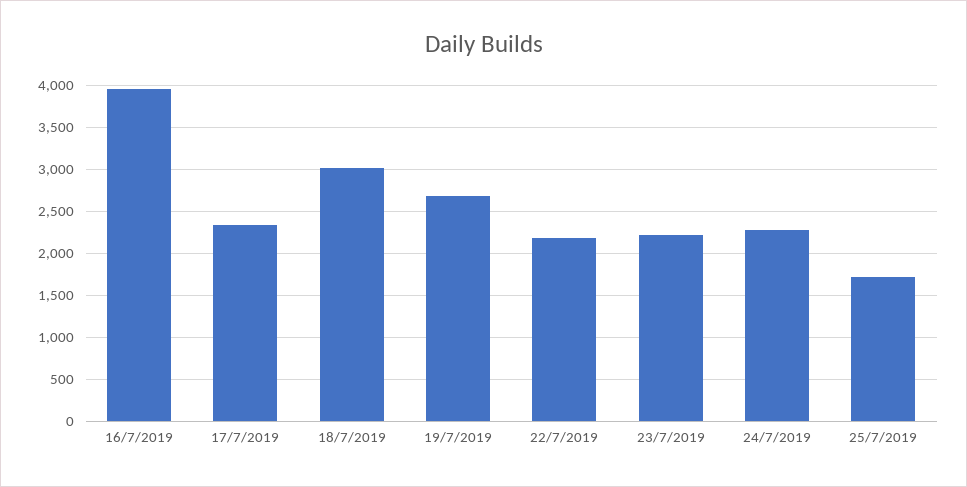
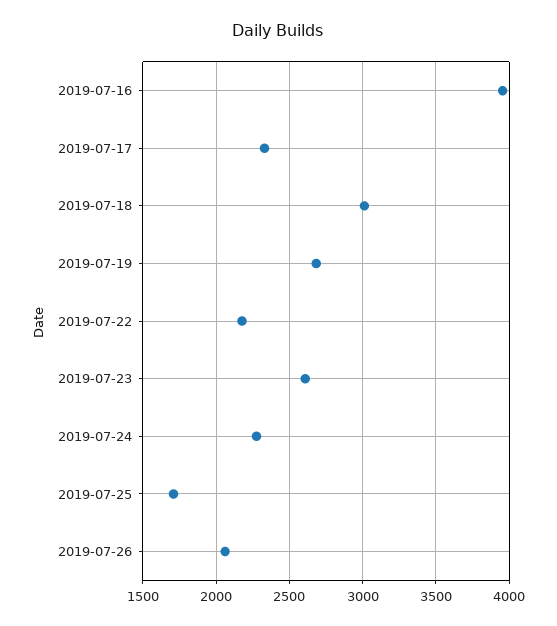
23/7/2019: 2200 -> 2600
2019-07-26: none -> 2050

